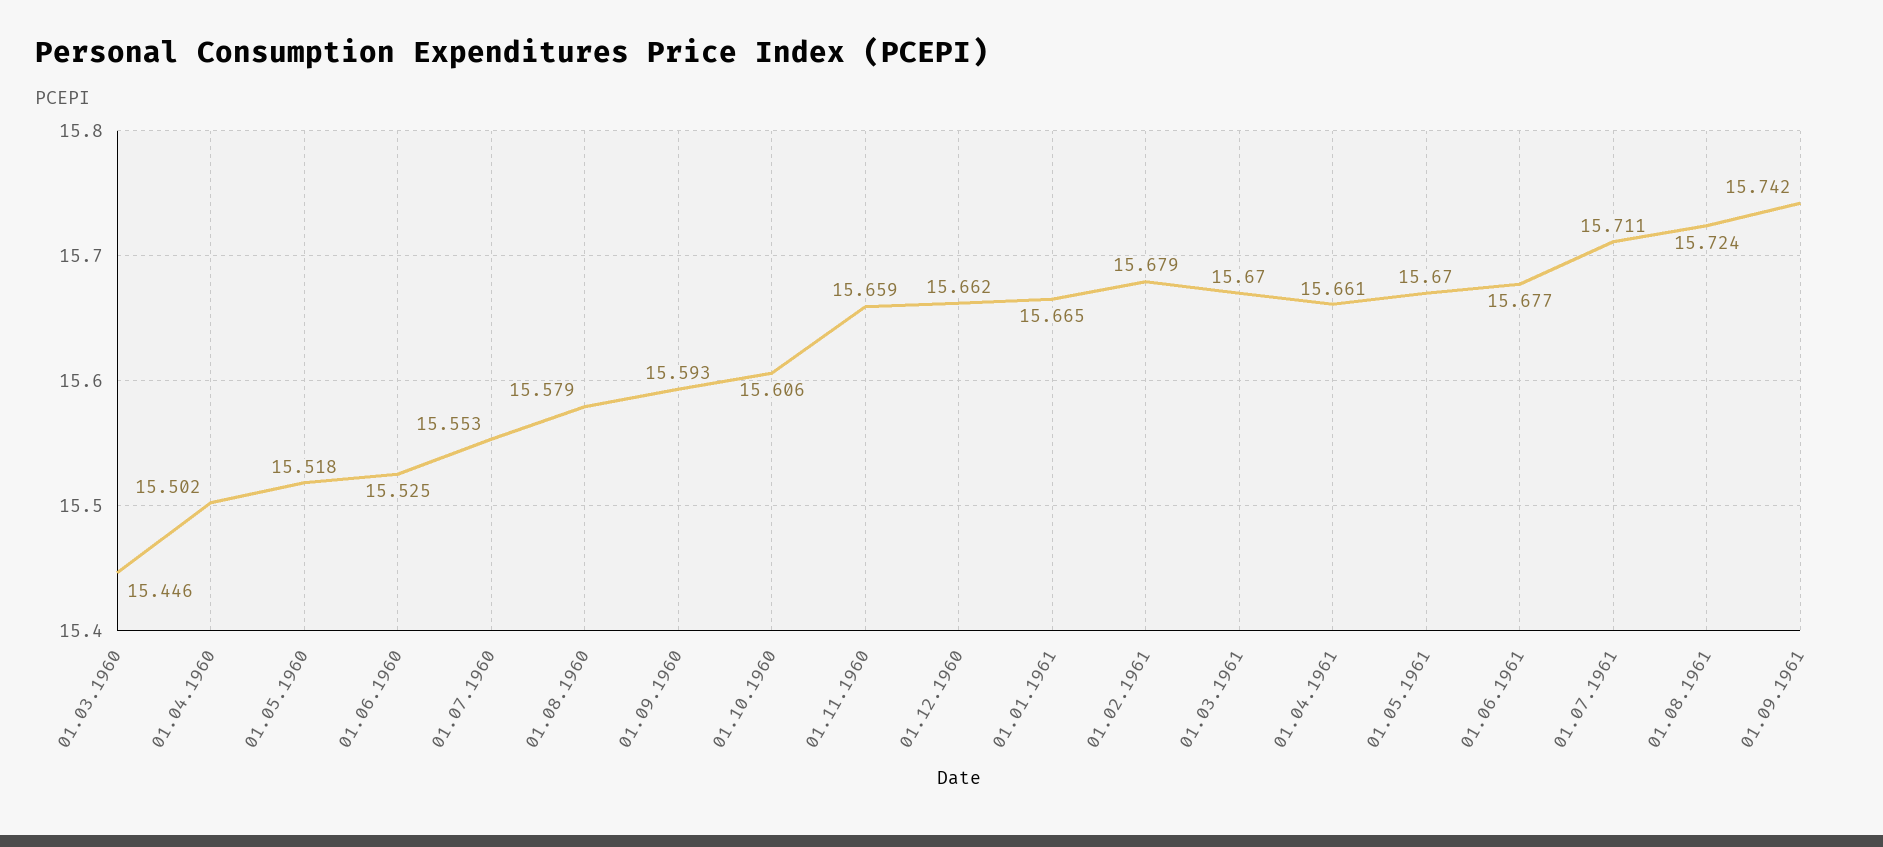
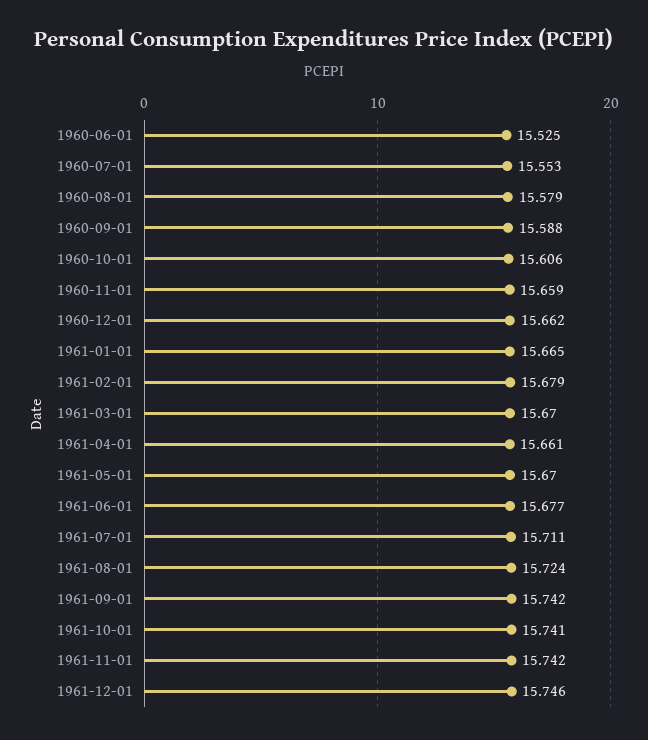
01.03.1960: 15.446 -> none
01.04.1960: 15.502 -> none
01.05.1960: 15.518 -> none
01.09.1960: 15.593 -> 15.588
1961-10-01: none -> 15.741
1961-11-01: none -> 15.742
1961-12-01: none -> 15.746

